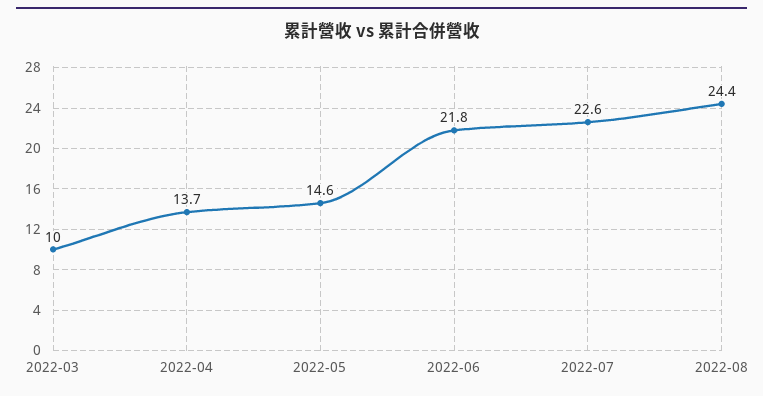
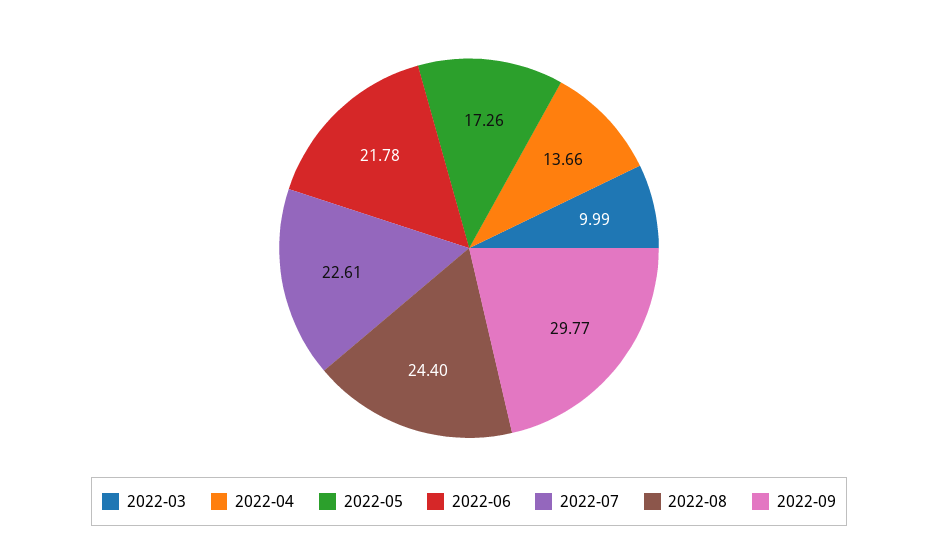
2022-05: 14.6 -> 17.26
2022-09: none -> 29.77

